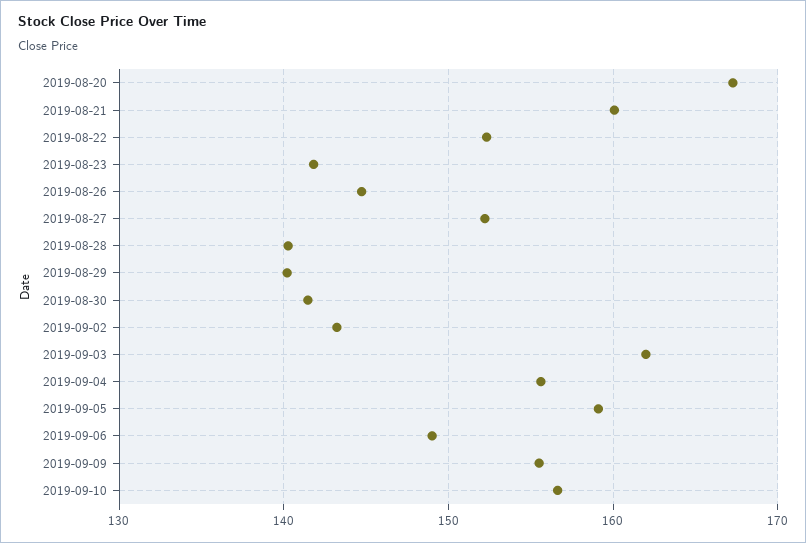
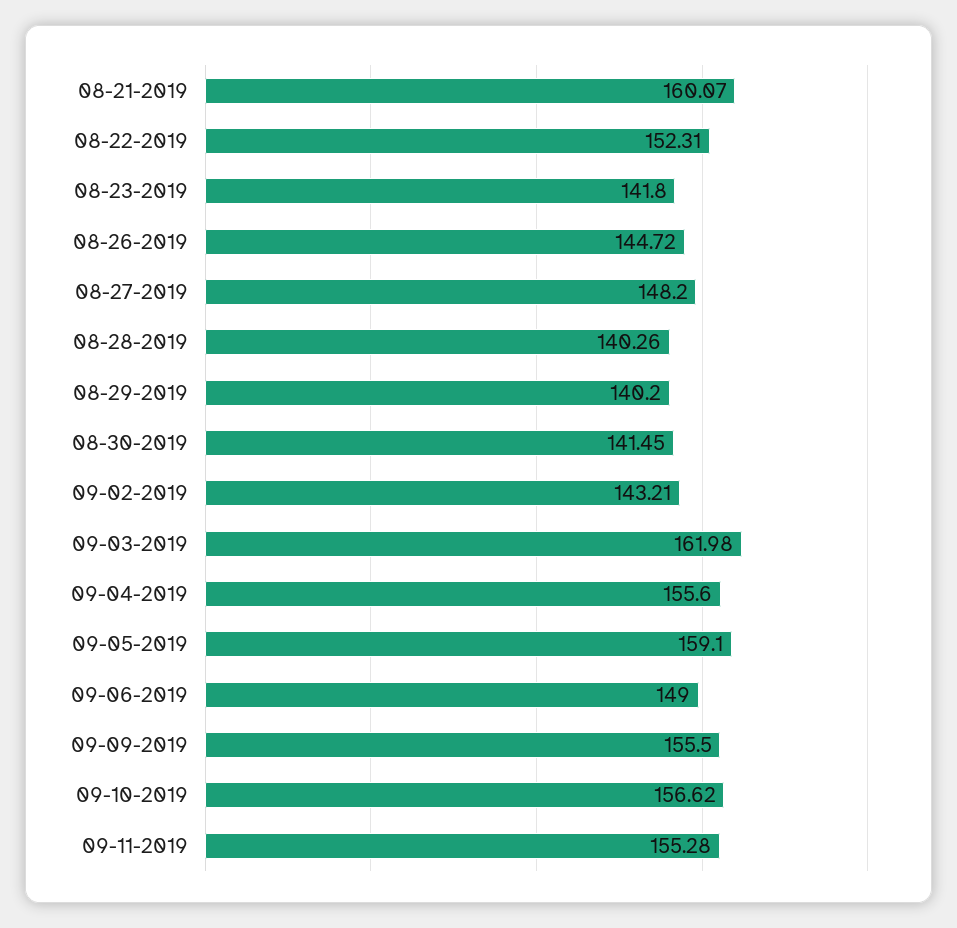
2019-08-20: 167 -> none
2019-08-27: 152 -> 148.2
09-11-2019: none -> 155.28

